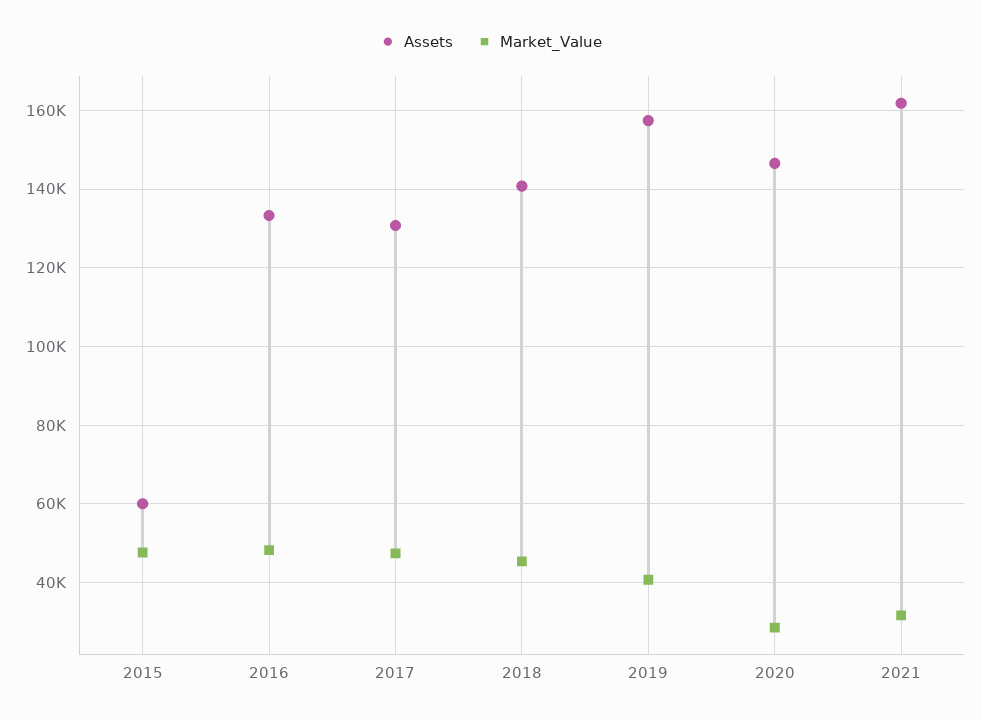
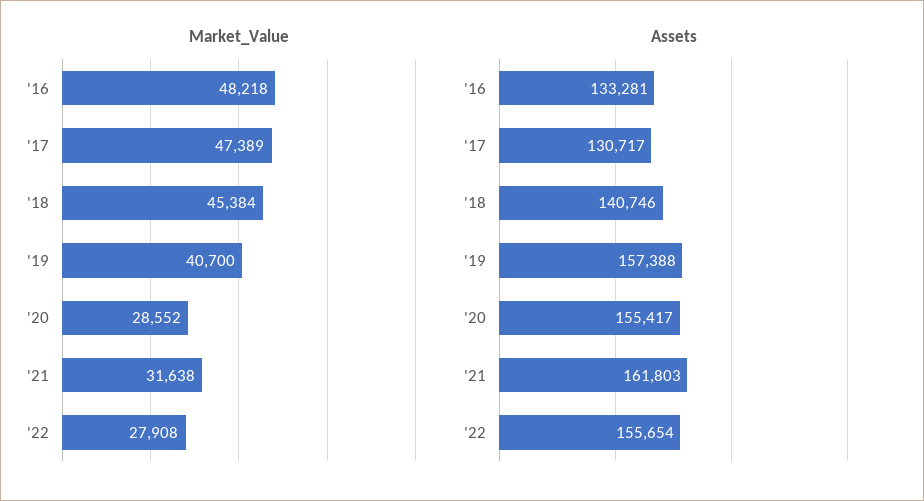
Assets, 2015: 60000 -> none
Market_Value, 2015: 48000 -> none
Assets, 2020: 146000 -> 155417
Market_Value, '22: none -> 27908
Assets, '22: none -> 155654

